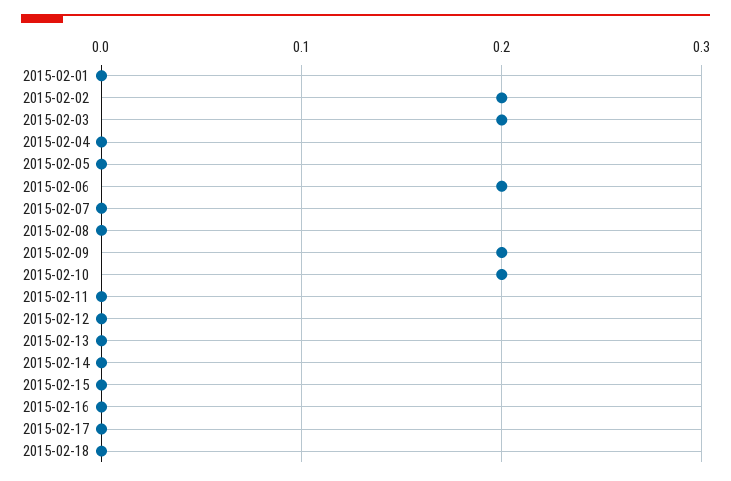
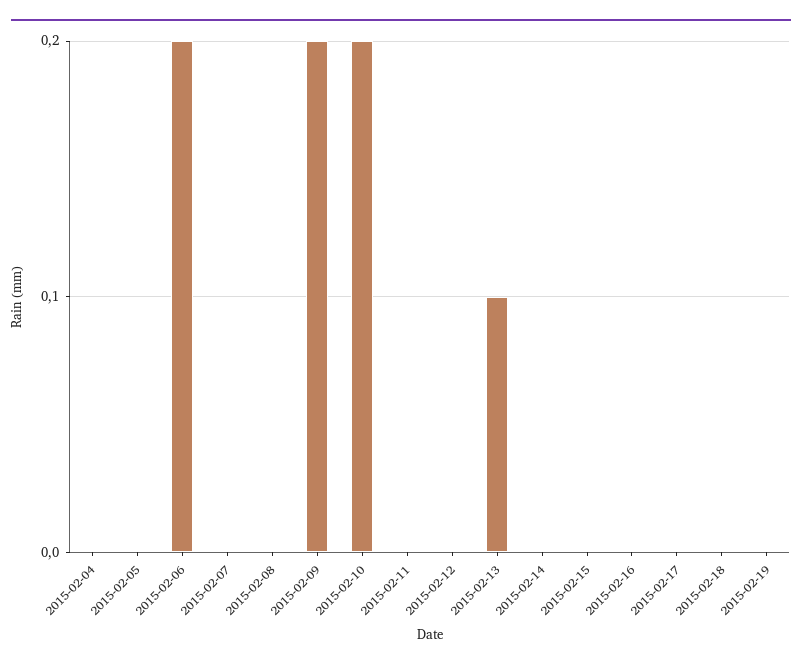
2015-02-01: 0 -> none
2015-02-02: 0.2 -> none
2015-02-03: 0.2 -> none
2015-02-13: 0 -> 0.1
2015-02-19: none -> 0

